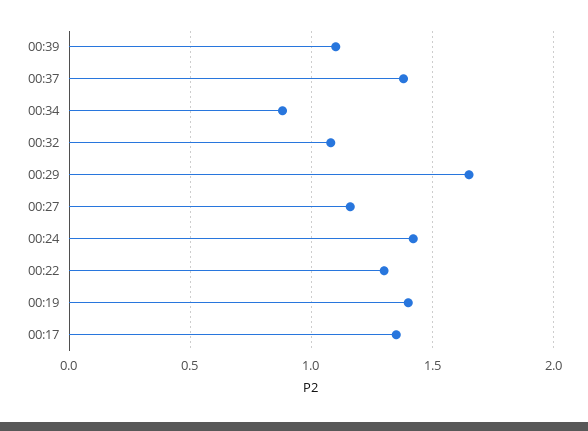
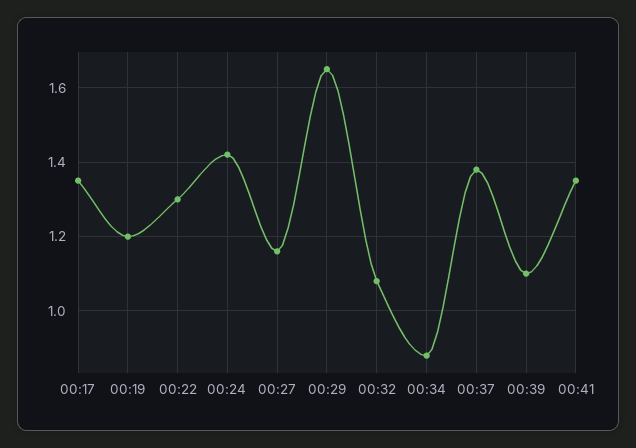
00:19: 1.4 -> 1.2
00:41: none -> 1.35

